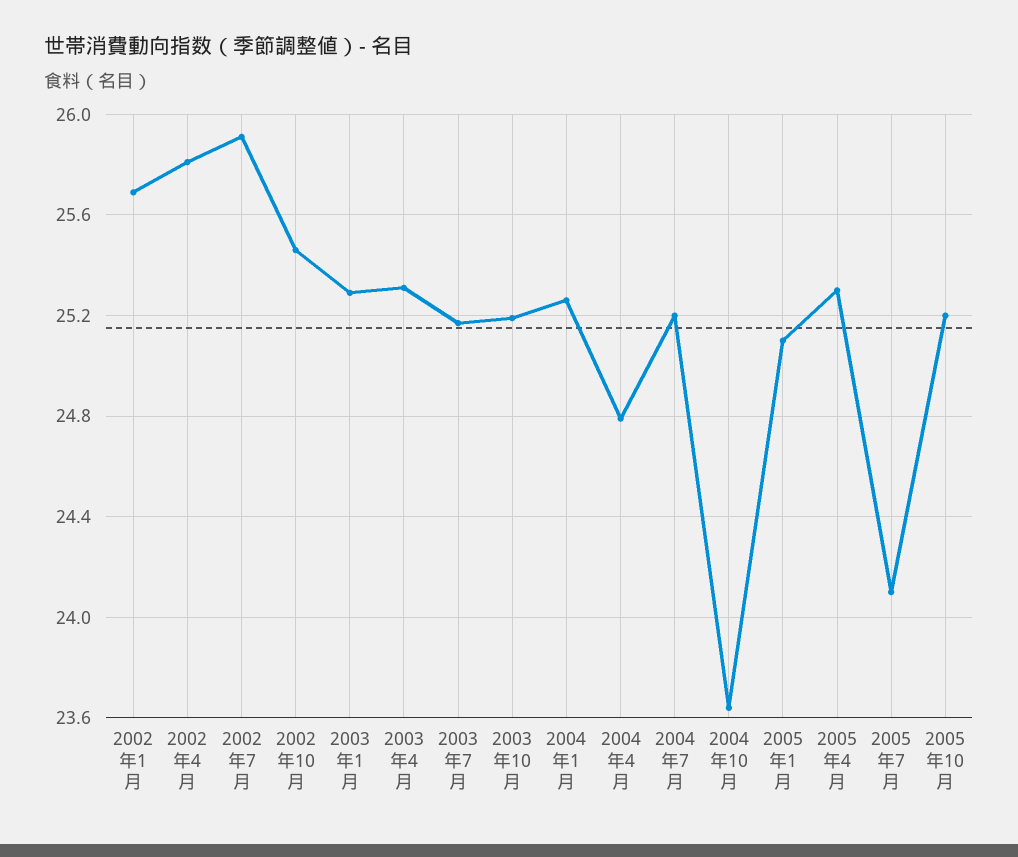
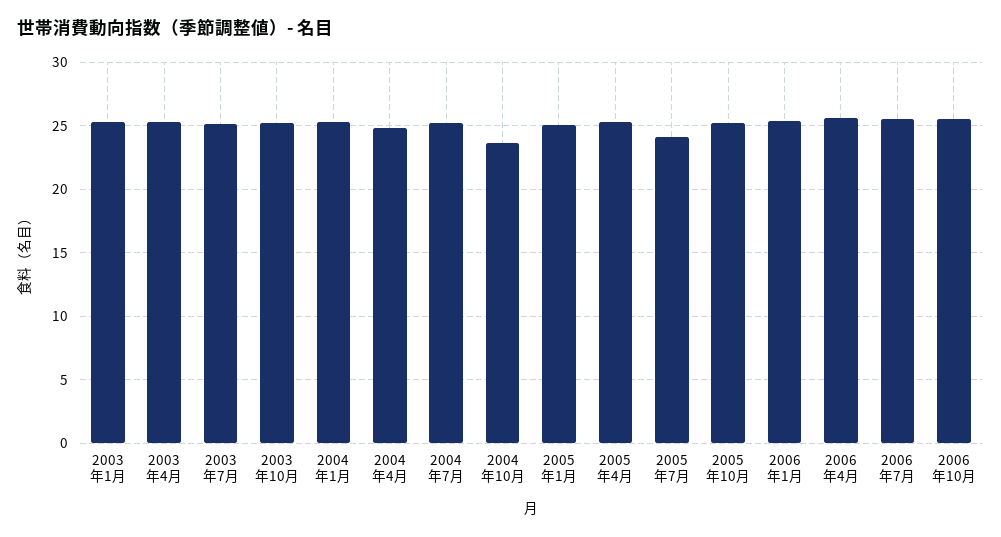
2002年1月: 25.7 -> none
2002年4月: 25.8 -> none
2002年7月: 25.9 -> none
2002年10月: 25.45 -> none
2006年1月: none -> 25.5
2006年4月: none -> 25.5
2006年7月: none -> 25.5
2006年10月: none -> 25.5

